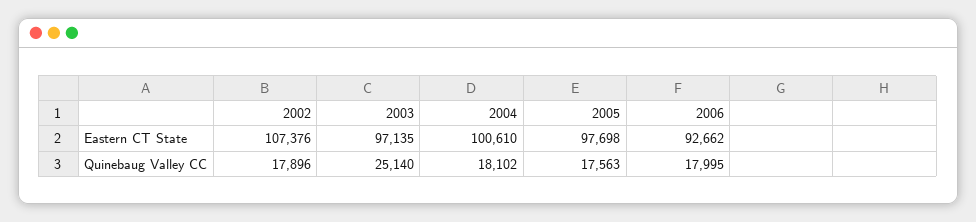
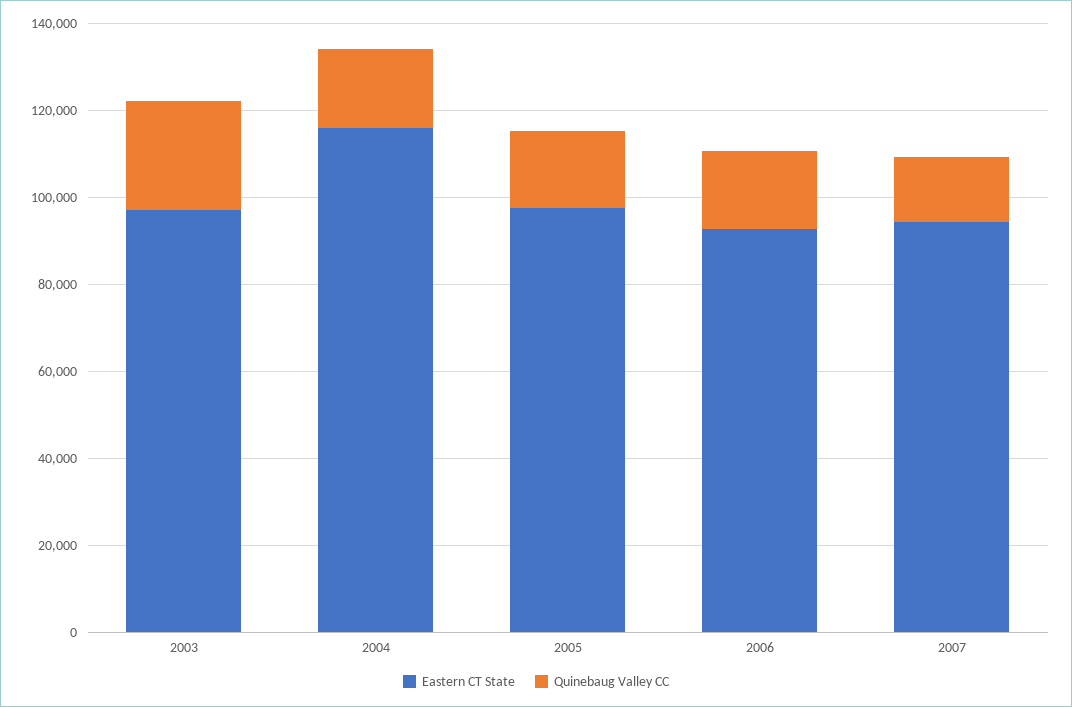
Eastern CT State, 2002: 107376 -> none
Eastern CT State, 2004: 100610 -> 115000
Quinebaug Valley CC, 2002: 17896 -> none
Eastern CT State, 2007: none -> 95000
Quinebaug Valley CC, 2007: none -> 15000

